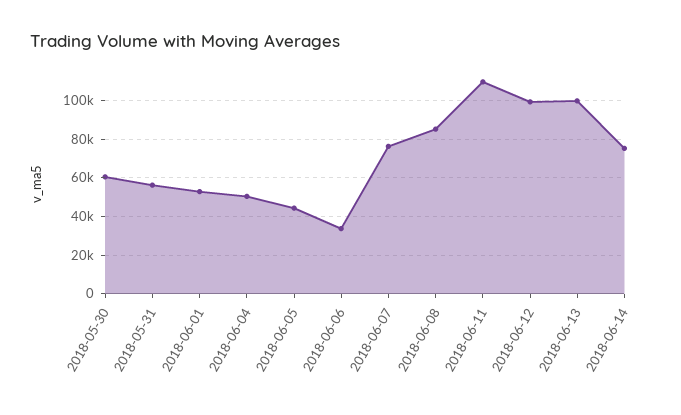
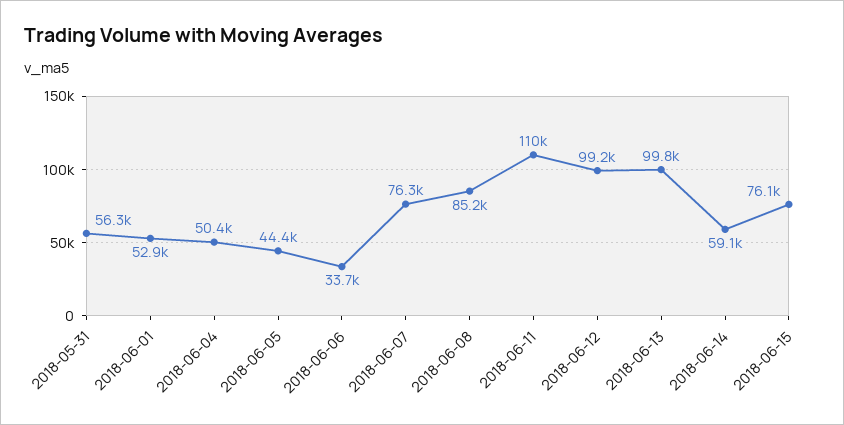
2018-05-30: 60000 -> none
2018-06-14: 75000 -> 59100
2018-06-15: none -> 76100

